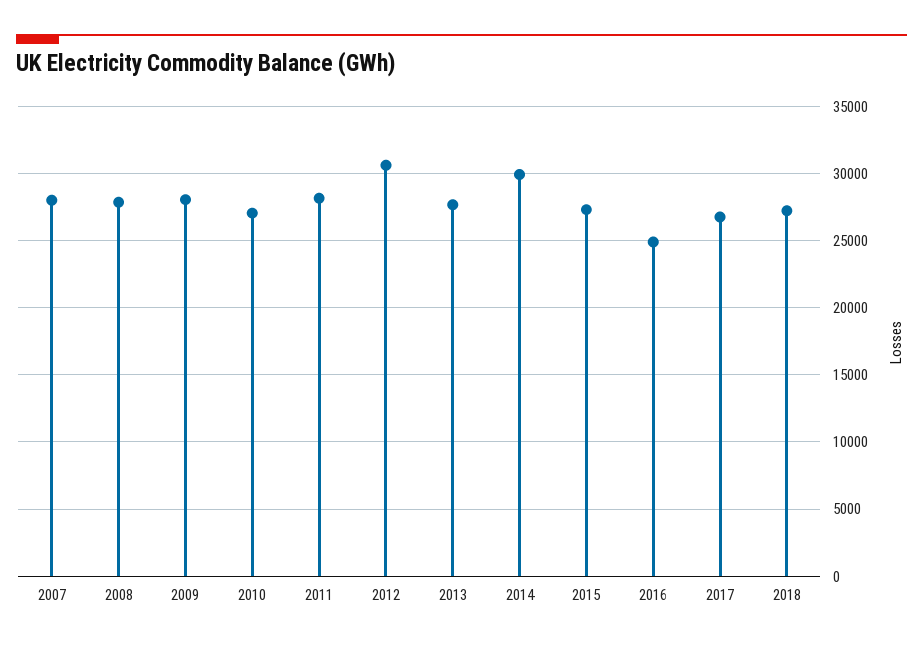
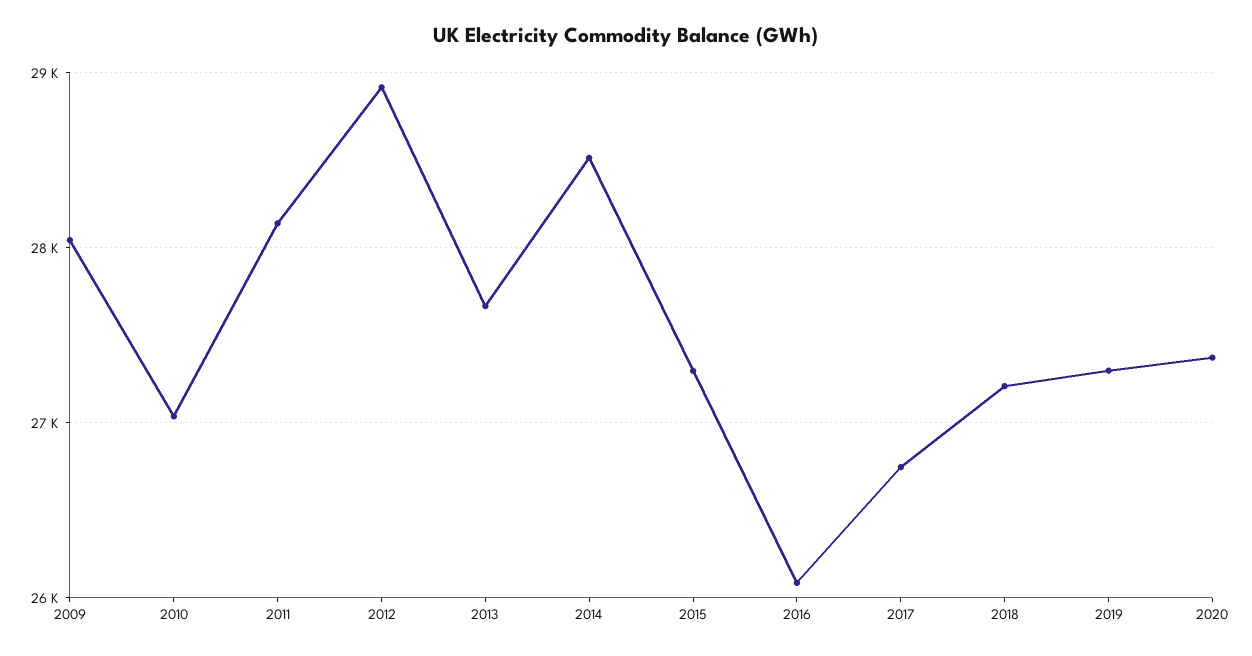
2007: 28000 -> none
2008: 28000 -> none
2012: 30500 -> 28900
2014: 30000 -> 28500
2016: 25000 -> 26100
2019: none -> 27300
2020: none -> 27400

